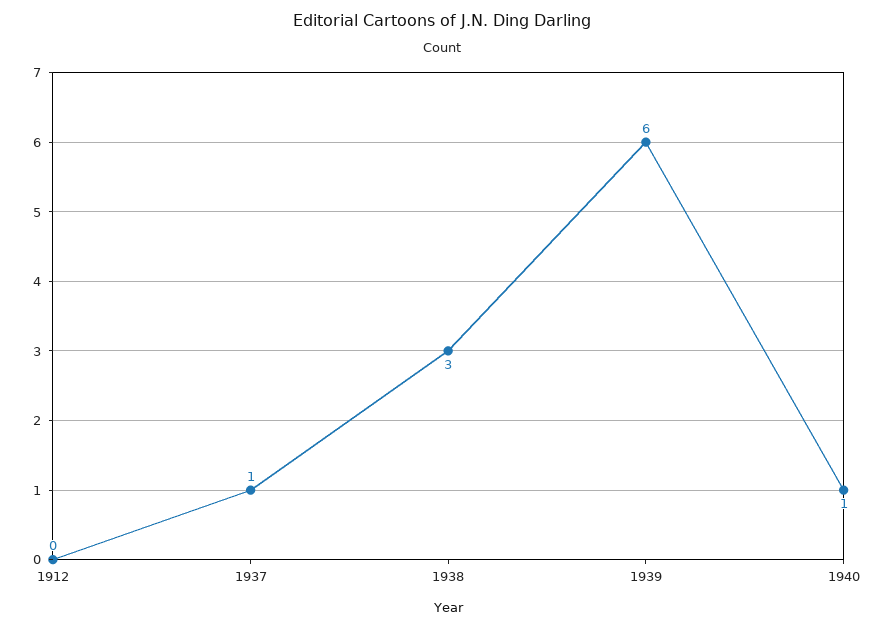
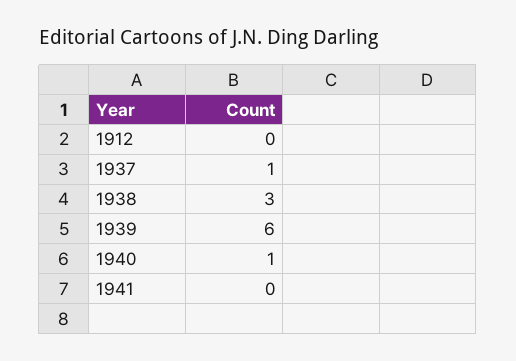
1941: none -> 0

